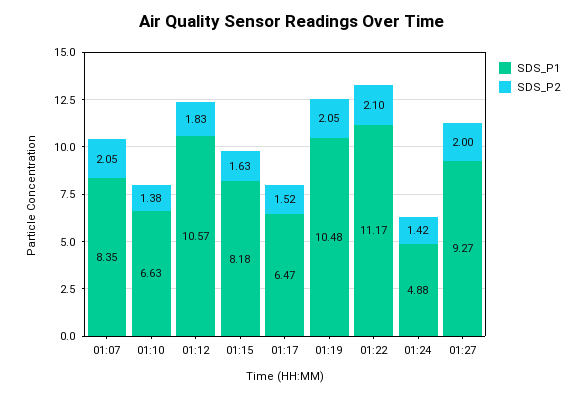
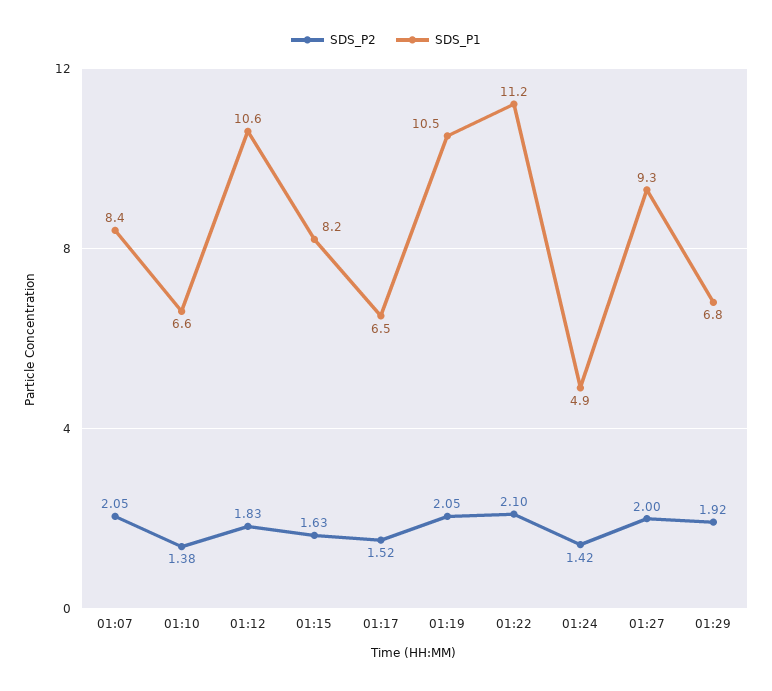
SDS_P2, 01:29: none -> 1.92
SDS_P1, 01:29: none -> 6.8

